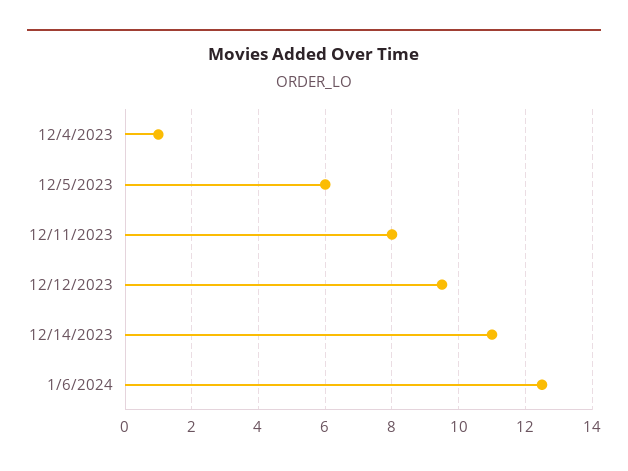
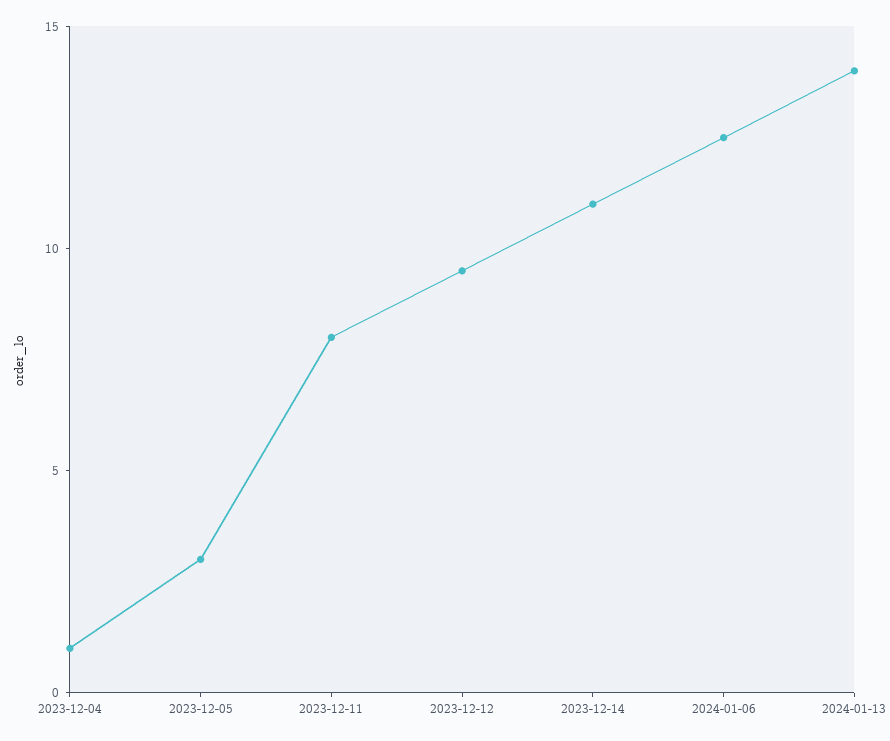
12/5/2023: 6 -> 3
2024-01-13: none -> 14

